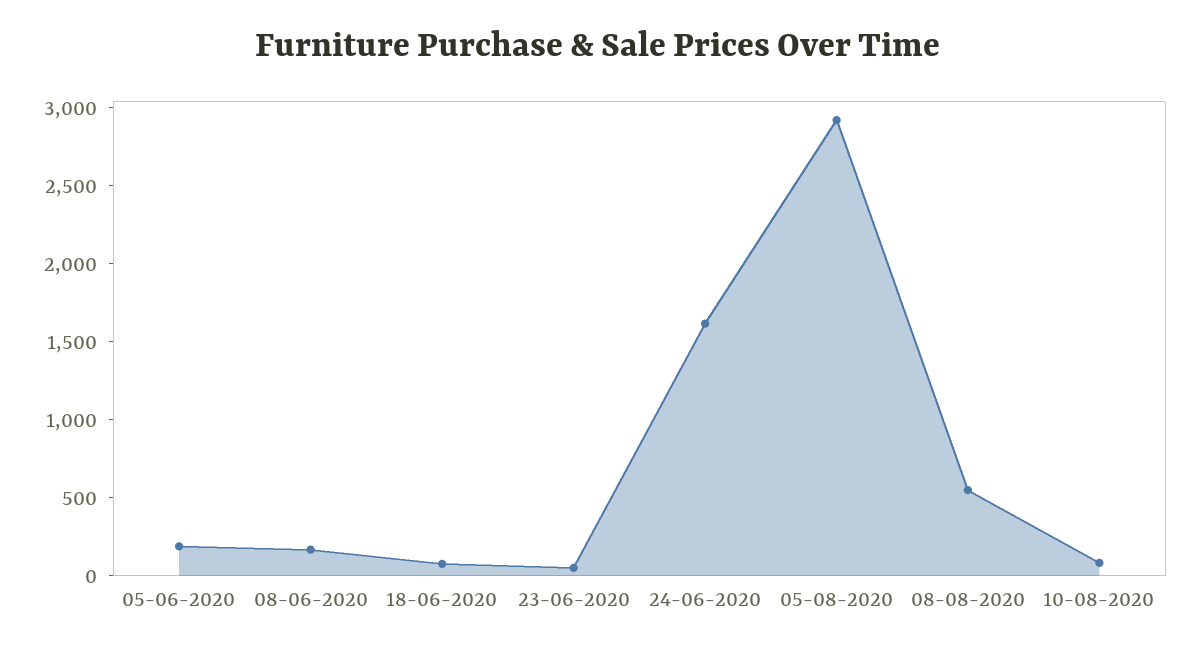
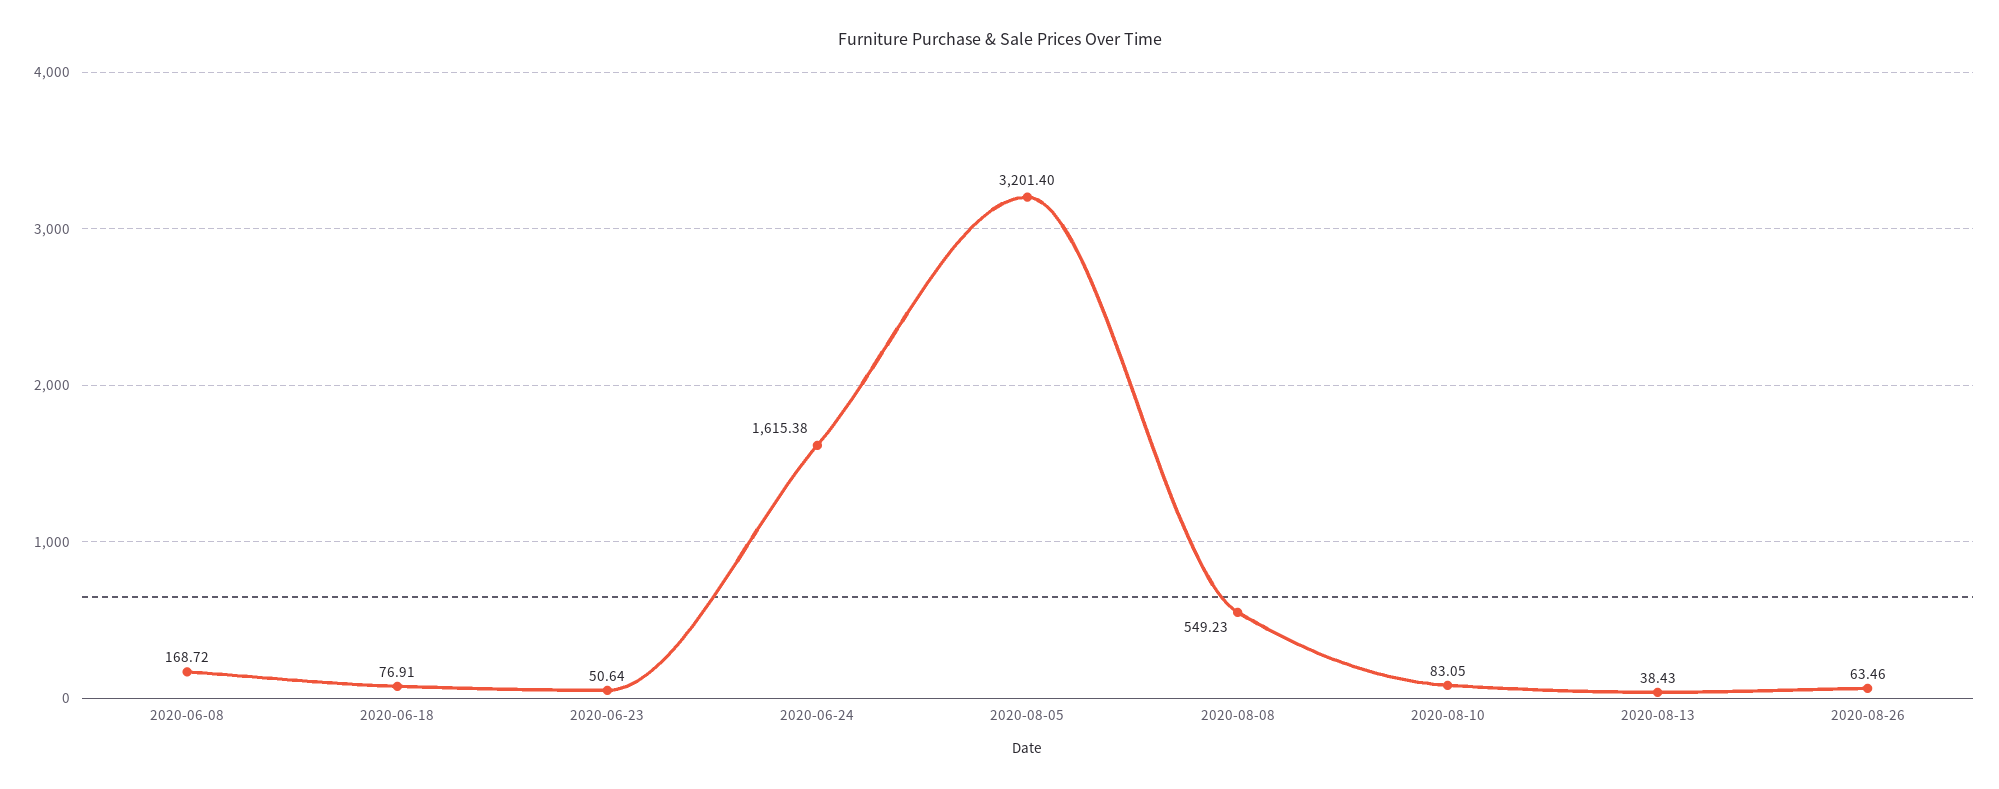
05-06-2020: 200 -> none
05-08-2020: 2900 -> 3201.4
2020-08-13: none -> 38.43
2020-08-26: none -> 63.46

